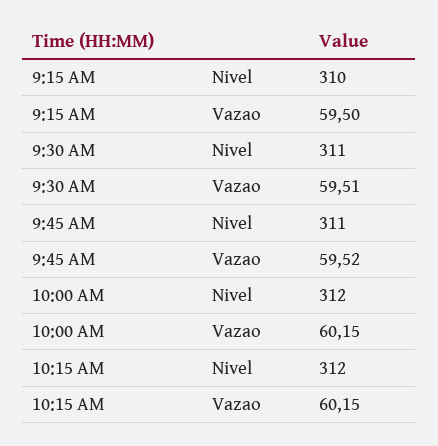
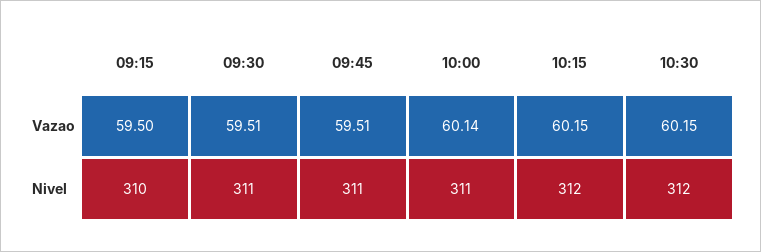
9:45 AM, Vazao: 59.52 -> 59.51
10:00 AM, Nivel: 312 -> 311
10:00 AM, Vazao: 60.15 -> 60.14
10:30, Vazao: none -> 60.15
10:30, Nivel: none -> 312

